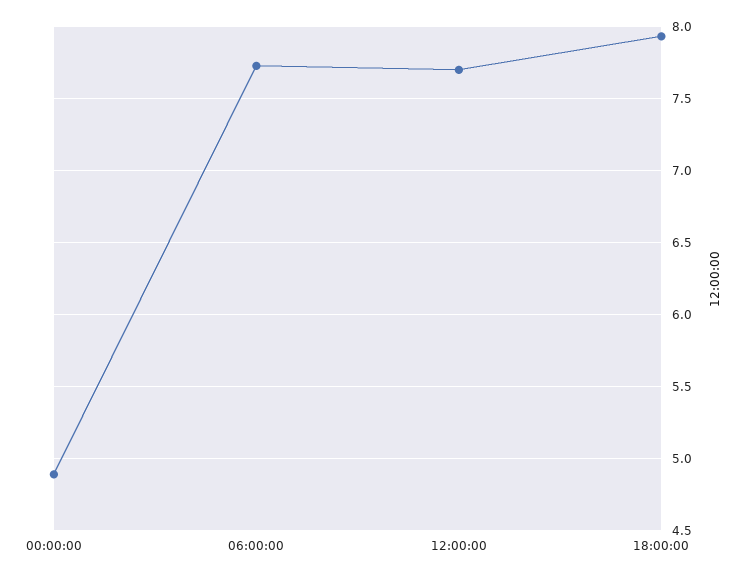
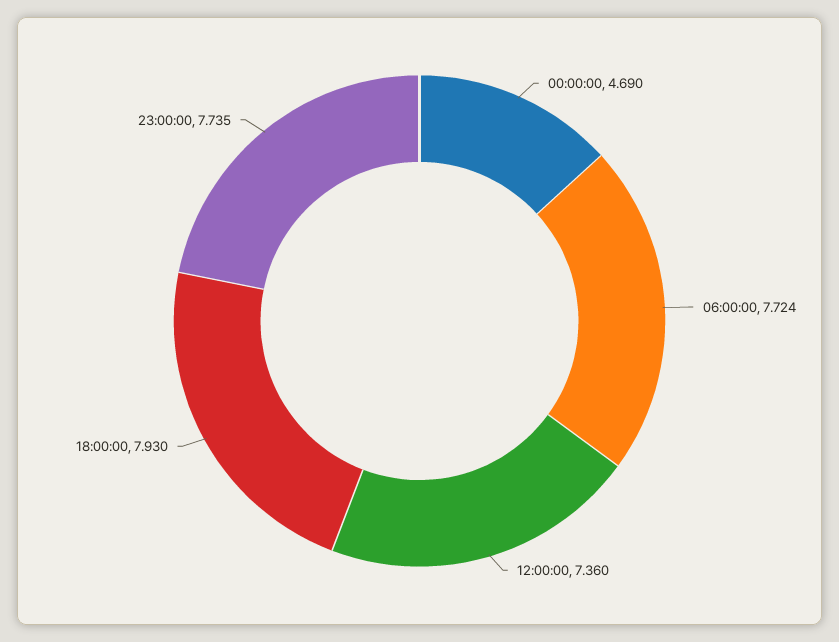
00:00:00: 4.9 -> 4.69
12:00:00: 7.7 -> 7.36
23:00:00: none -> 7.735

